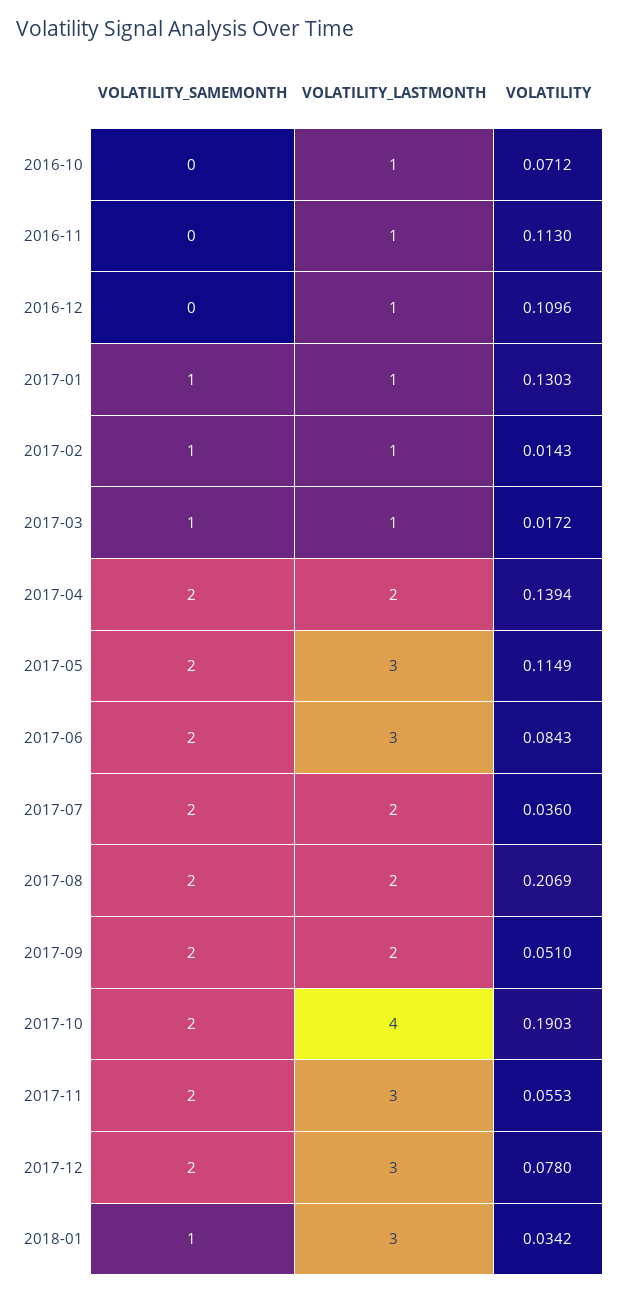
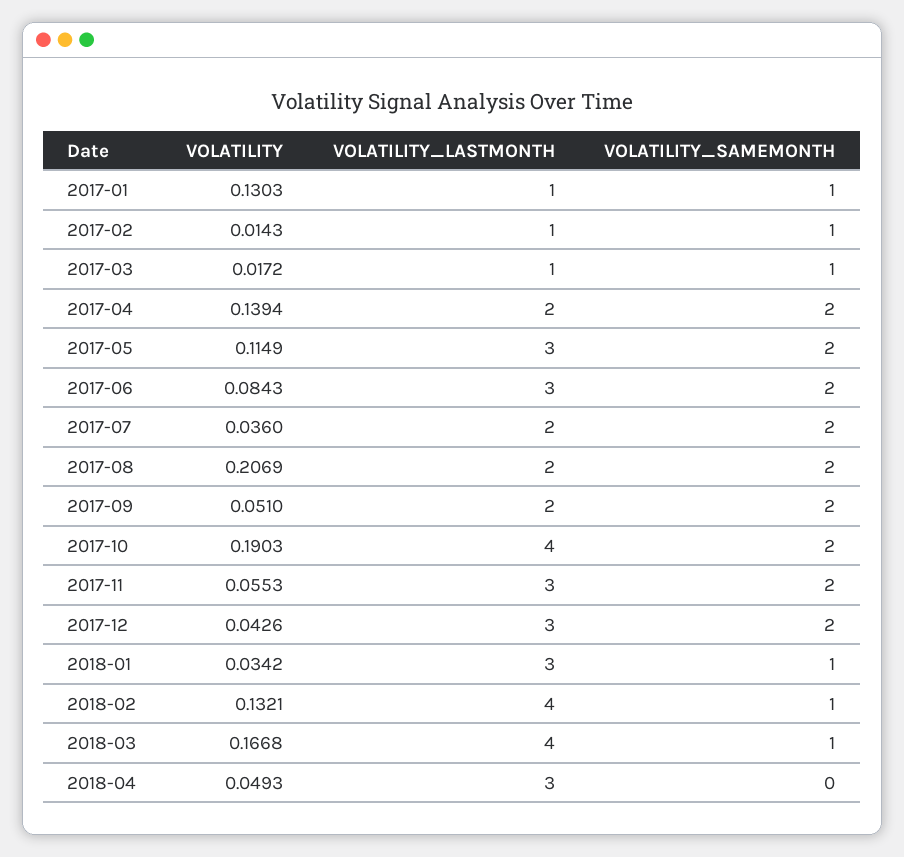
VOLATILITY_SAMEMONTH, 2016-10: 0 -> none
VOLATILITY_LASTMONTH, 2016-10: 1 -> none
VOLATILITY, 2016-10: 0.0712 -> none
VOLATILITY_SAMEMONTH, 2016-11: 0 -> none
VOLATILITY_LASTMONTH, 2016-11: 1 -> none
VOLATILITY, 2016-11: 0.113 -> none
VOLATILITY_SAMEMONTH, 2016-12: 0 -> none
VOLATILITY_LASTMONTH, 2016-12: 1 -> none
VOLATILITY, 2016-12: 0.1096 -> none
VOLATILITY, 2017-12: 0.078 -> 0.0426
VOLATILITY, 2018-02: none -> 0.1321
VOLATILITY_LASTMONTH, 2018-02: none -> 4
VOLATILITY_SAMEMONTH, 2018-02: none -> 1
VOLATILITY, 2018-03: none -> 0.1668
VOLATILITY_LASTMONTH, 2018-03: none -> 4
VOLATILITY_SAMEMONTH, 2018-03: none -> 1
VOLATILITY, 2018-04: none -> 0.0493
VOLATILITY_LASTMONTH, 2018-04: none -> 3
VOLATILITY_SAMEMONTH, 2018-04: none -> 0

